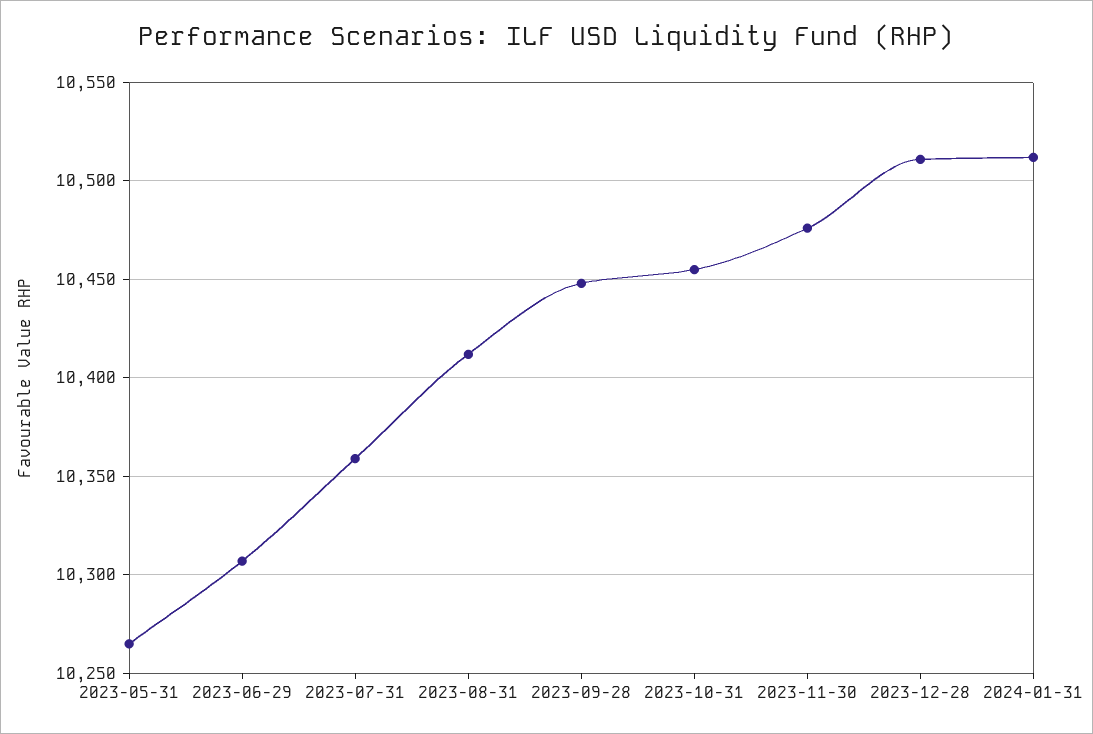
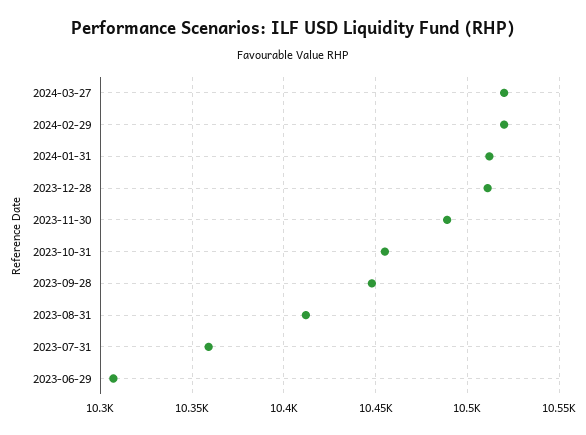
2023-05-31: 10265 -> none
2023-11-30: 10475 -> 10490
2024-03-27: none -> 10520
2024-02-29: none -> 10520

